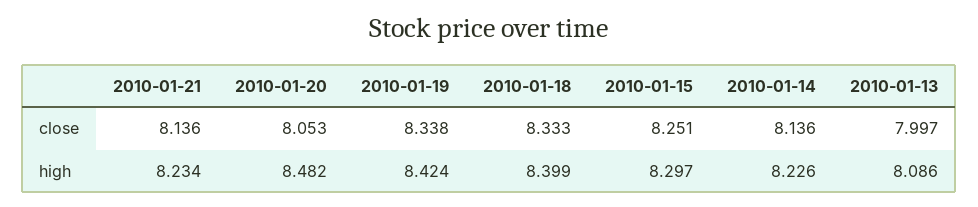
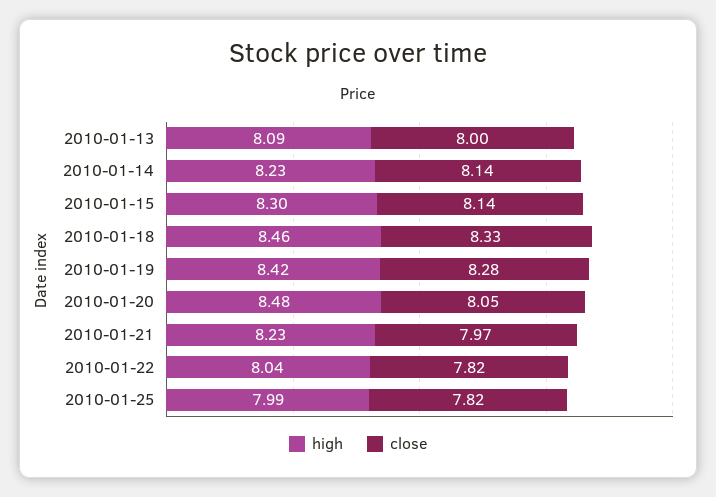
close, 2010-01-21: 8.136 -> 7.97
close, 2010-01-19: 8.338 -> 8.28
close, 2010-01-15: 8.251 -> 8.14
high, 2010-01-18: 8.399 -> 8.46
high, 2010-01-22: none -> 8.04
close, 2010-01-22: none -> 7.82
high, 2010-01-25: none -> 7.99
close, 2010-01-25: none -> 7.82

